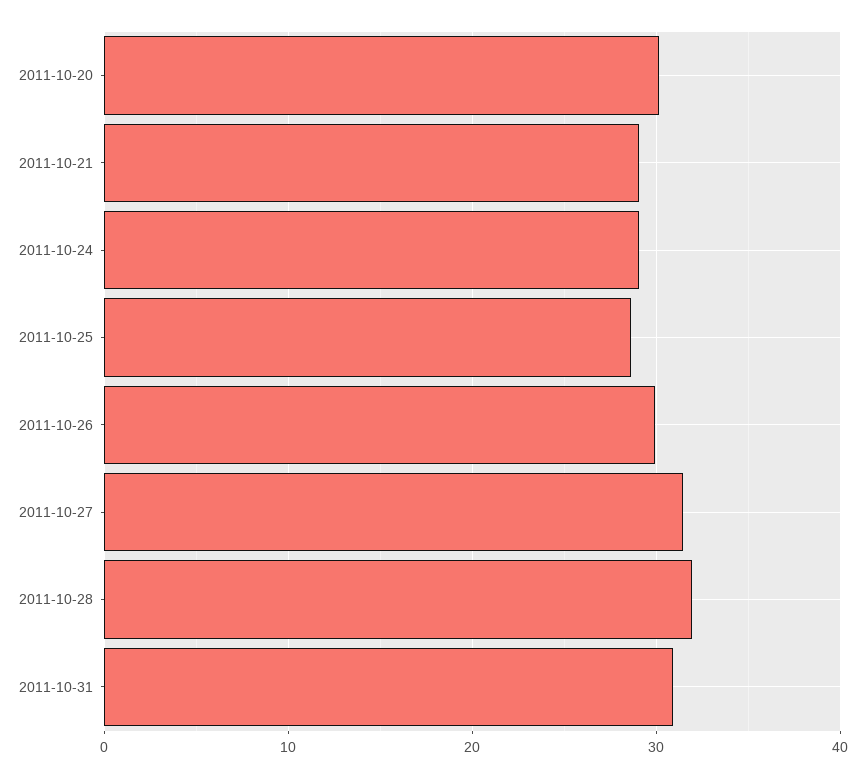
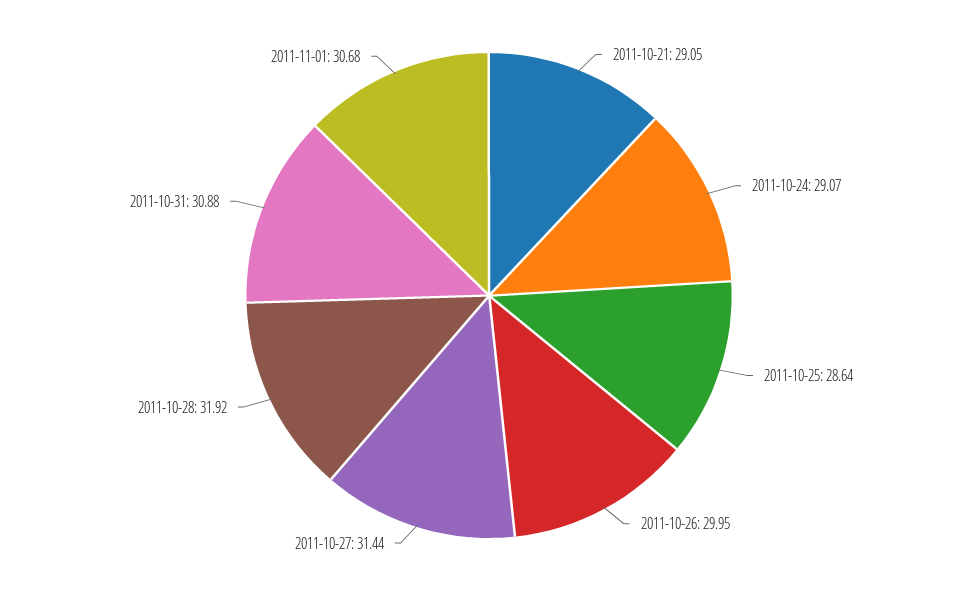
2011-10-20: 30 -> none
2011-11-01: none -> 30.68

